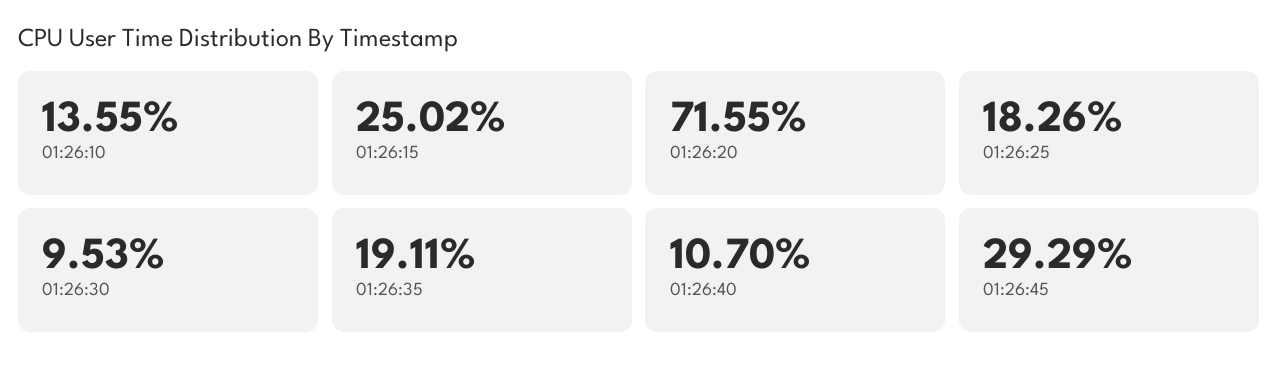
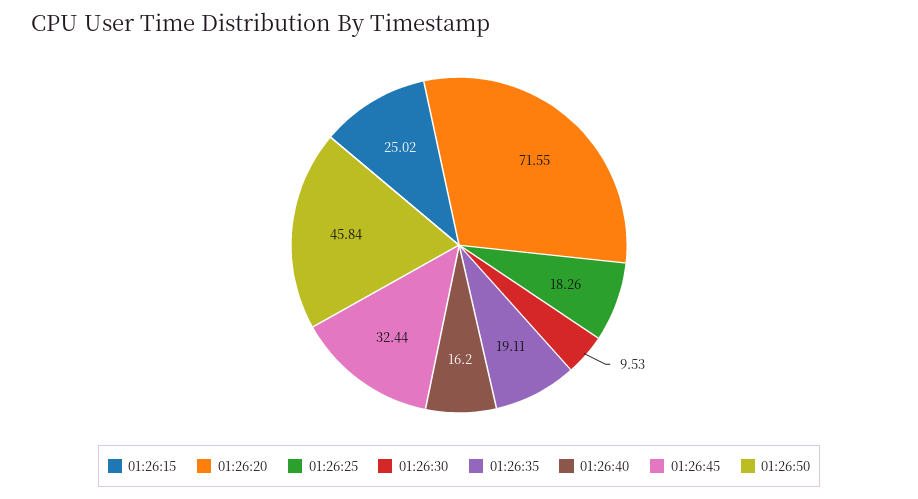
01:26:10: 13.55 -> none
01:26:40: 10.7 -> 16.2
01:26:45: 29.29 -> 32.44
01:26:50: none -> 45.84

